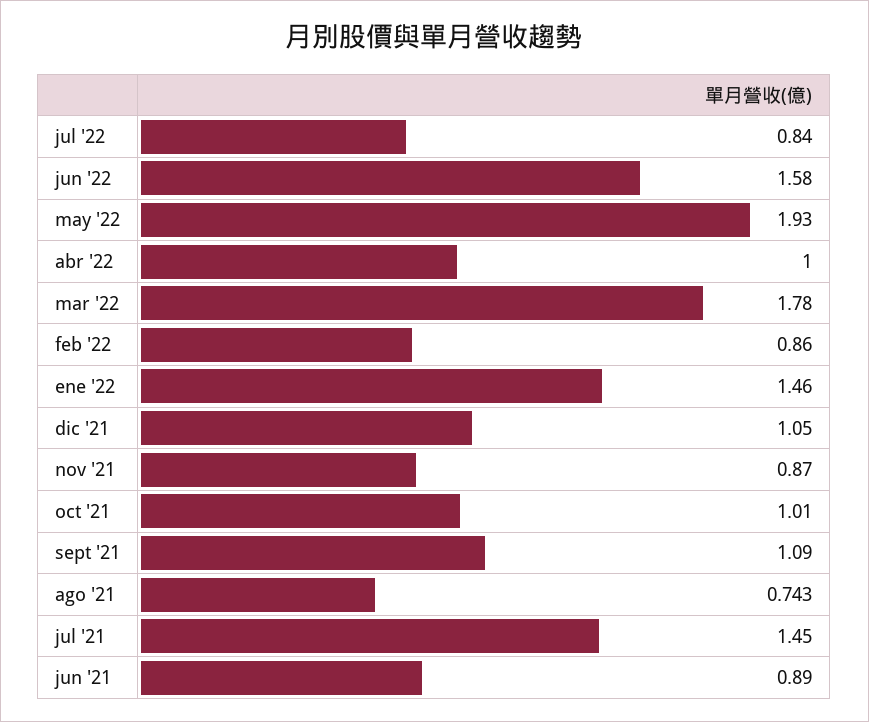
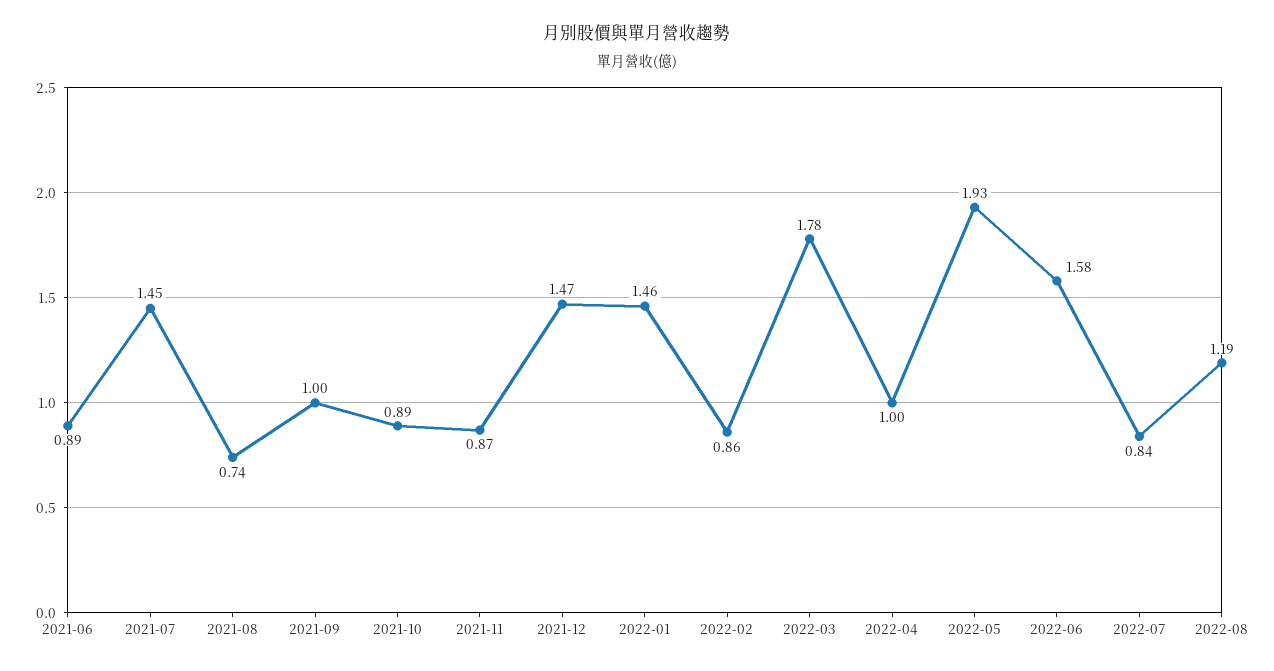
dic '21: 1.05 -> 1.47
oct '21: 1.01 -> 0.89
sept '21: 1.09 -> 1
2022-08: none -> 1.19

